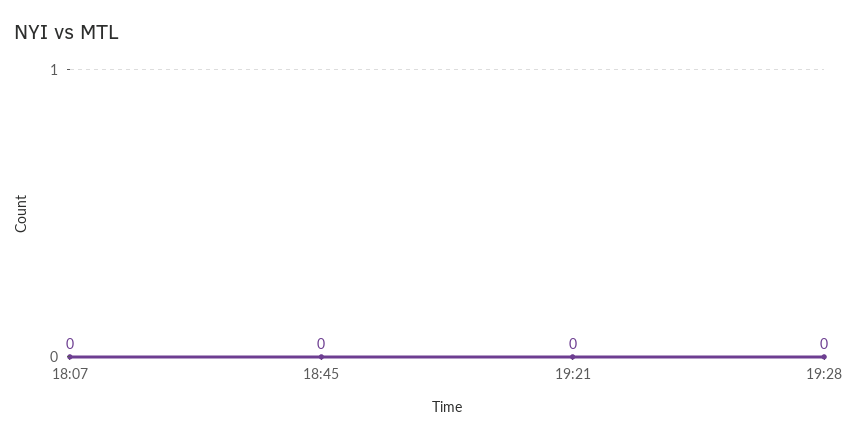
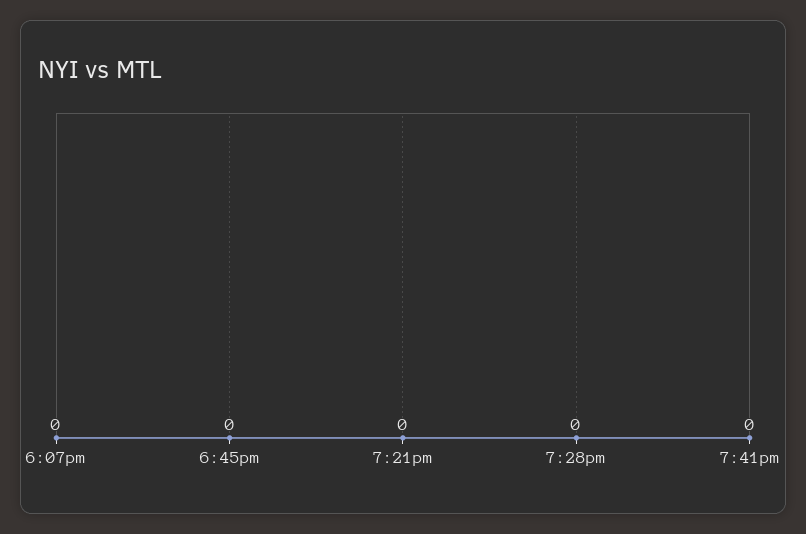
7:41pm: none -> 0

